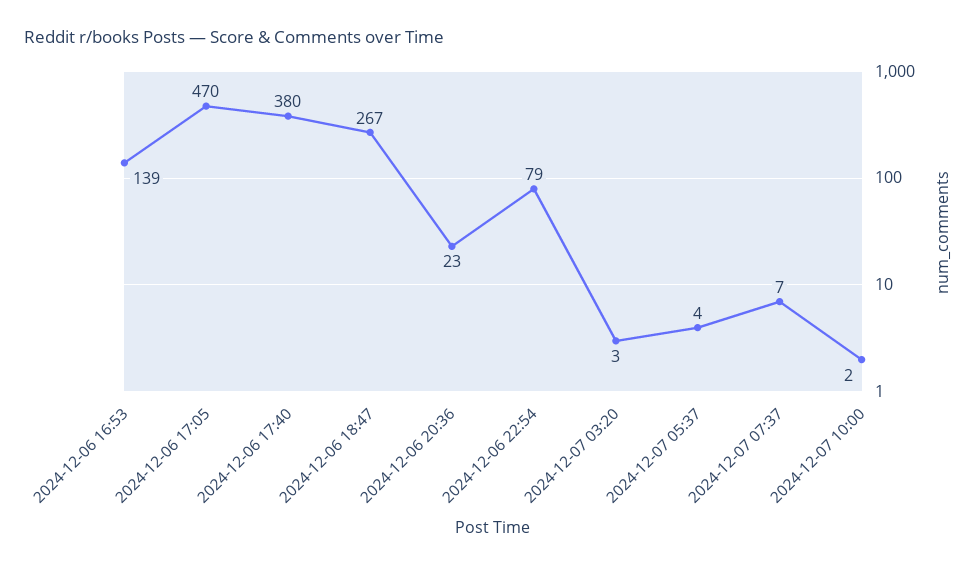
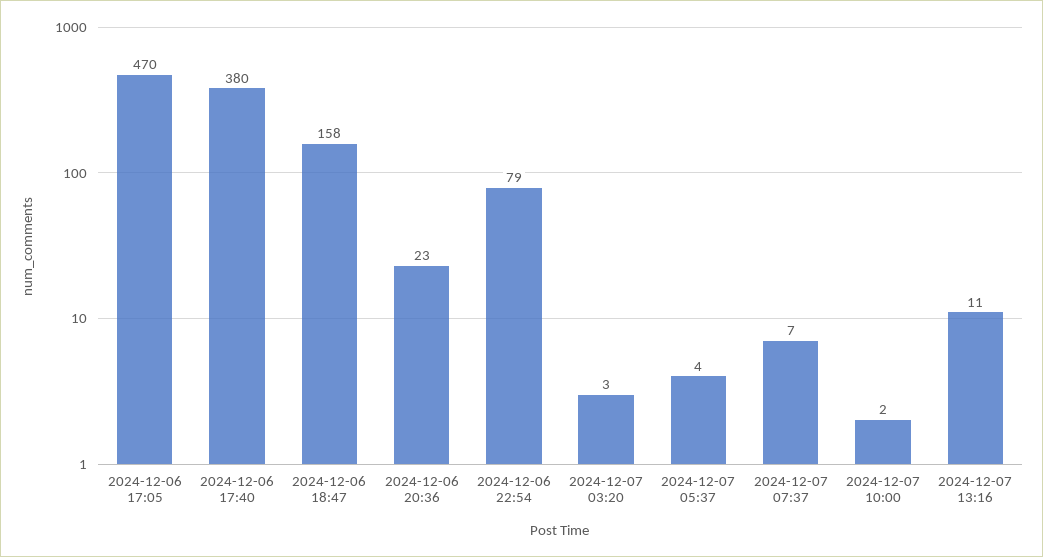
2024-12-06 16:53: 139 -> none
2024-12-06 18:47: 267 -> 158
2024-12-07 13:16: none -> 11

